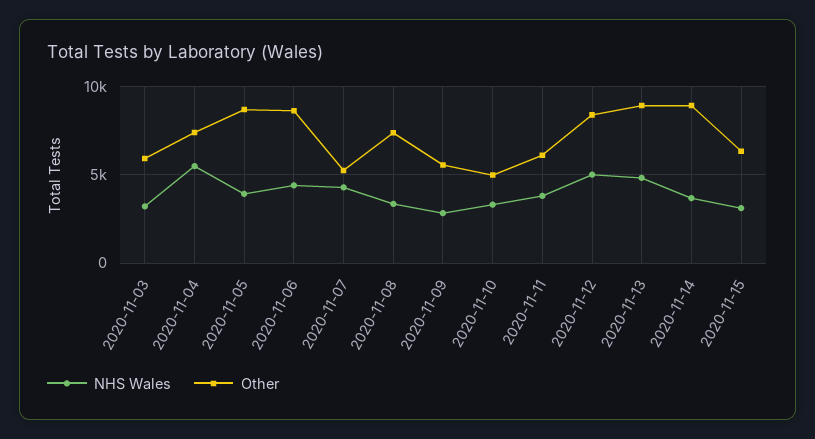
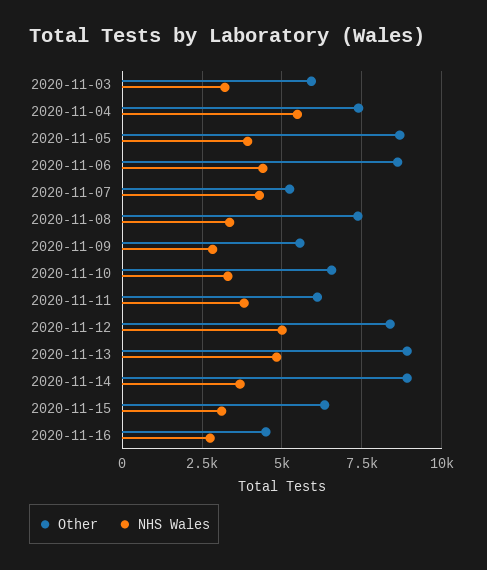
Other, 2020-11-10: 5000 -> 6500
Other, 2020-11-16: none -> 4500
NHS Wales, 2020-11-16: none -> 2750

